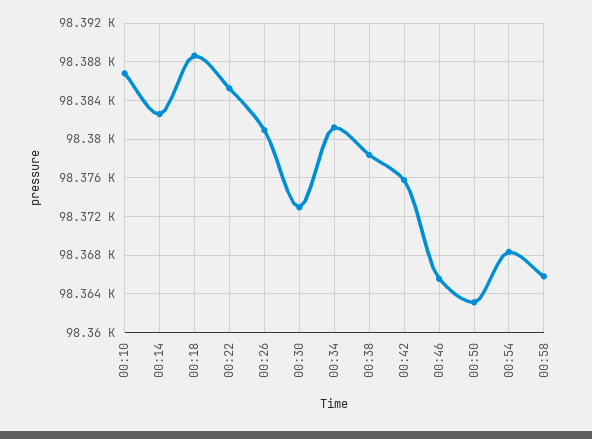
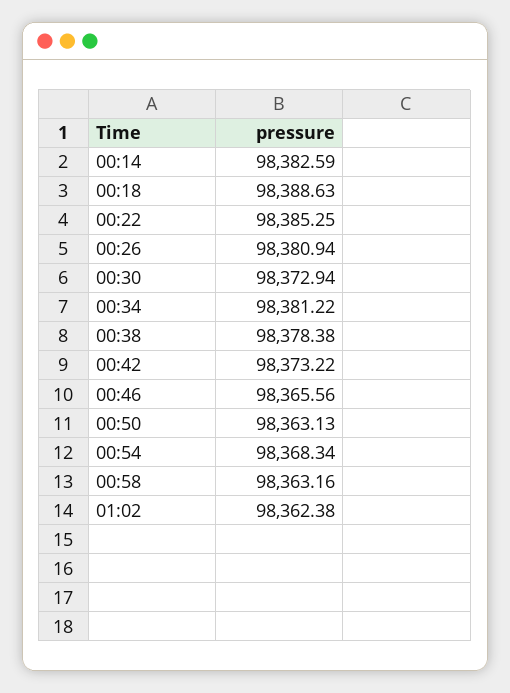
00:10: 98387 -> none
00:42: 98376 -> 98373.22
00:58: 98366 -> 98363.16
01:02: none -> 98362.38

